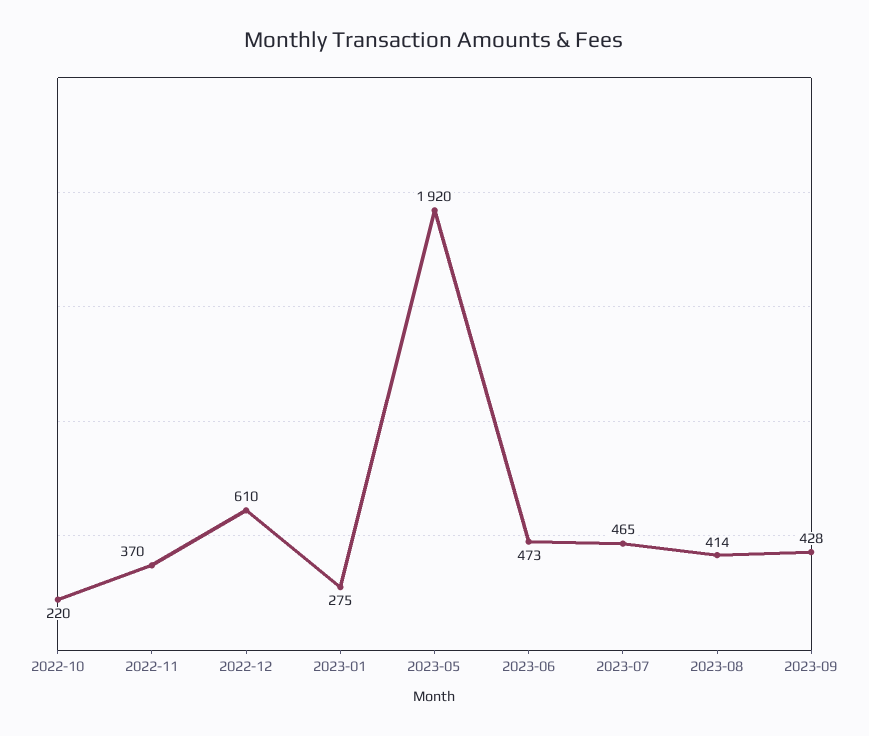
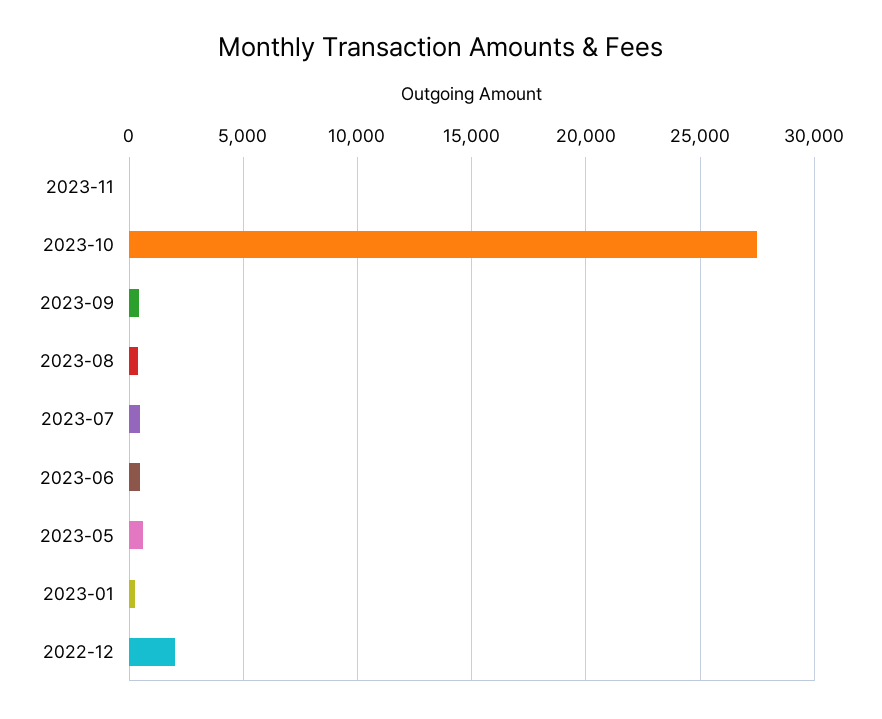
2022-10: 220 -> none
2022-11: 370 -> none
2022-12: 610 -> 2000
2023-05: 1920 -> 500
2023-11: none -> 0
2023-10: none -> 27500

